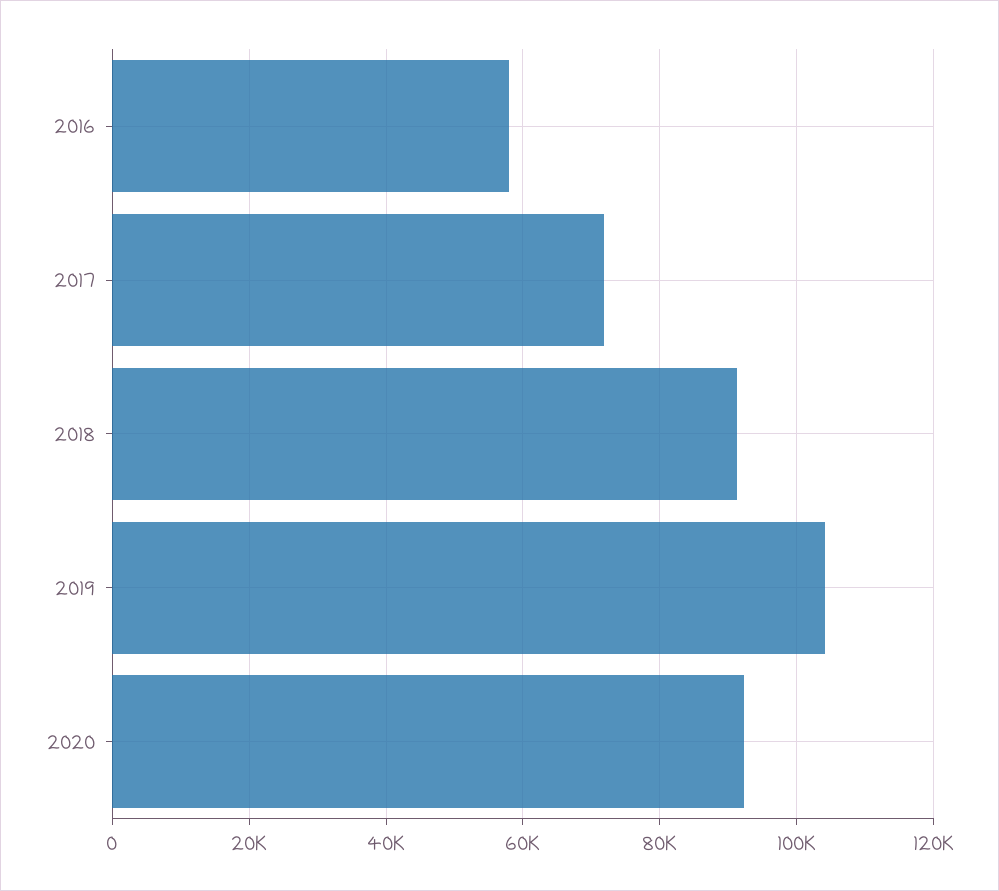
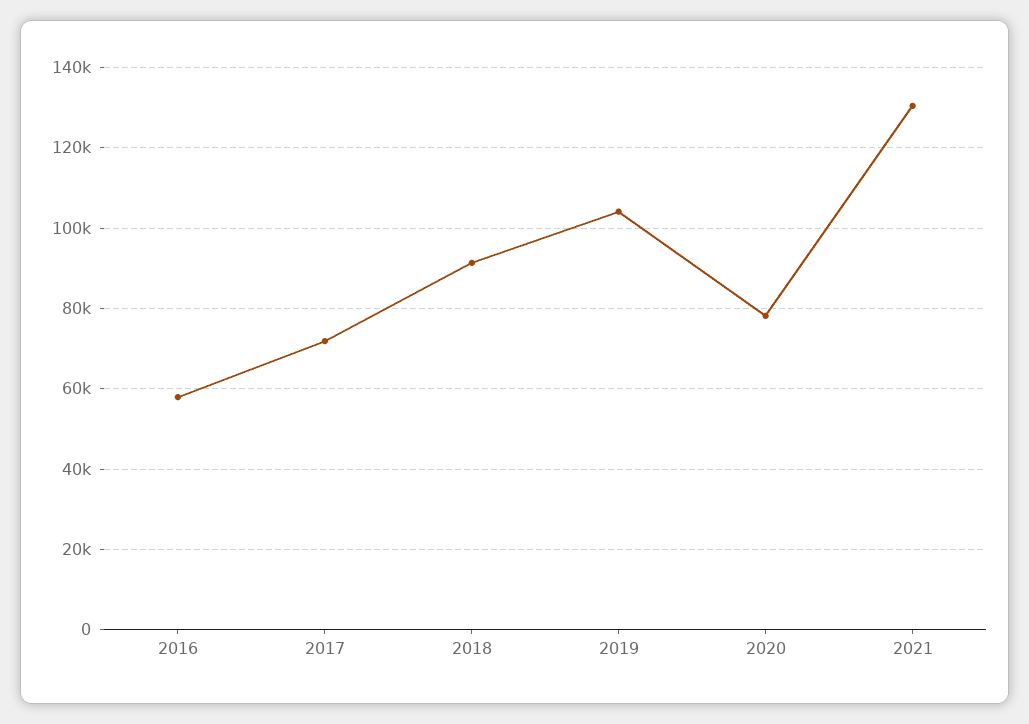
2020: 92000 -> 78000
2021: none -> 130000

